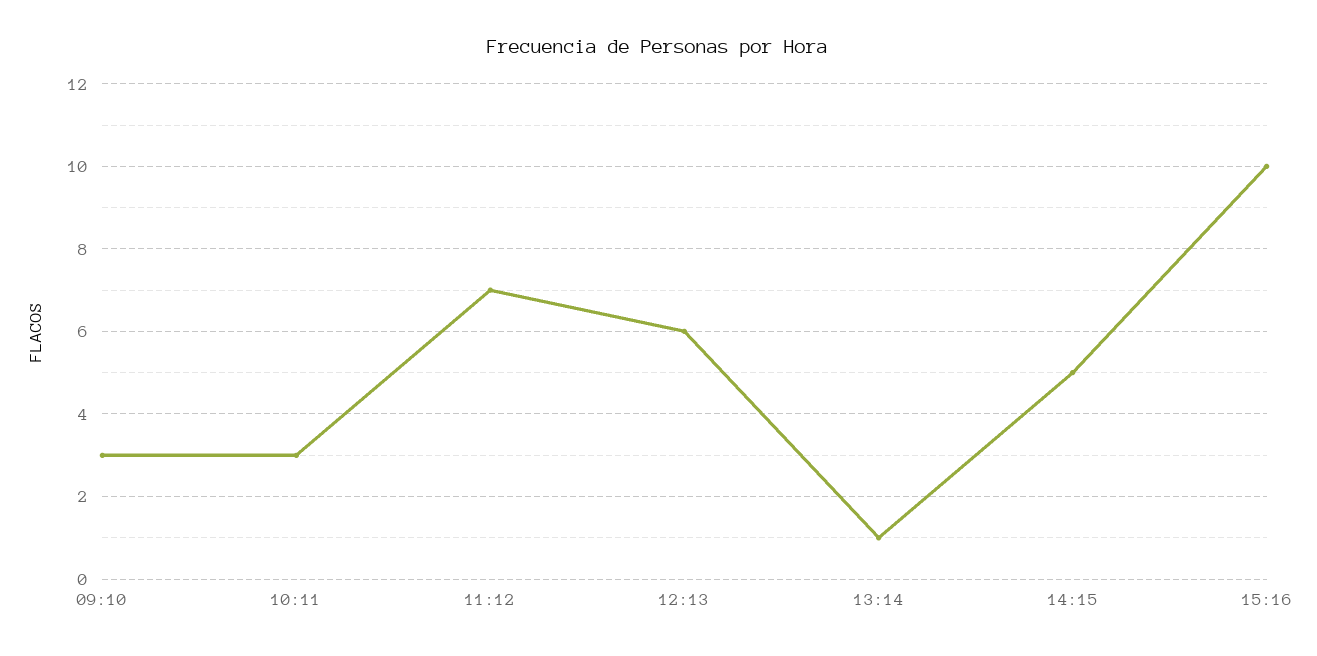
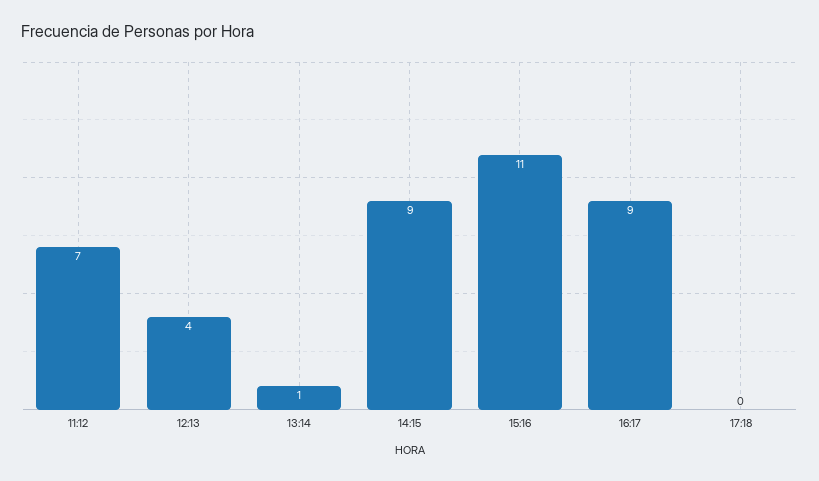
09:10: 3 -> none
10:11: 3 -> none
12:13: 6 -> 4
14:15: 5 -> 9
15:16: 10 -> 11
16:17: none -> 9
17:18: none -> 0

